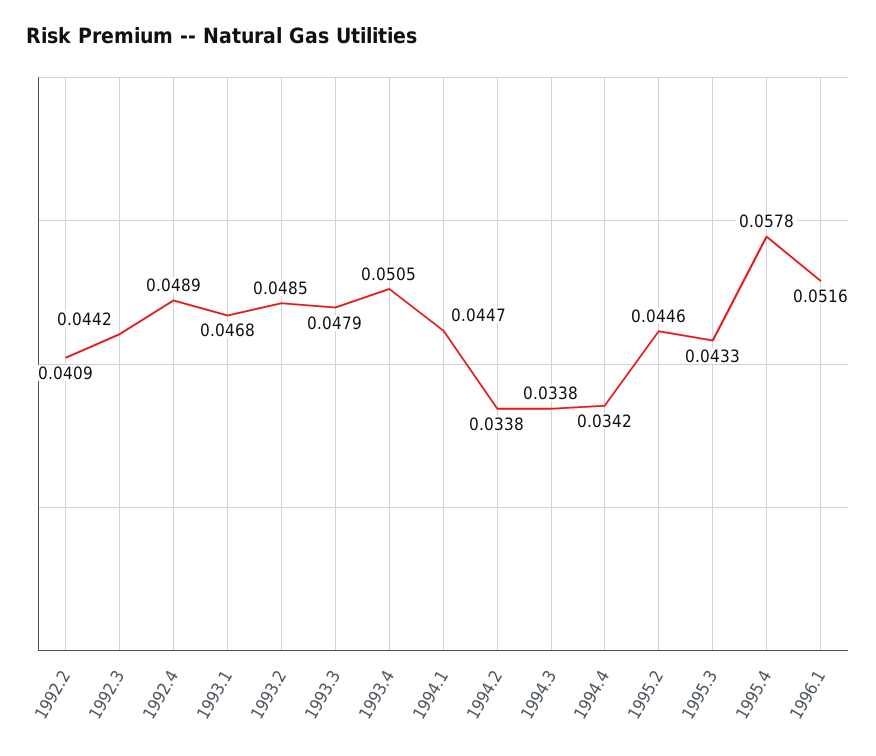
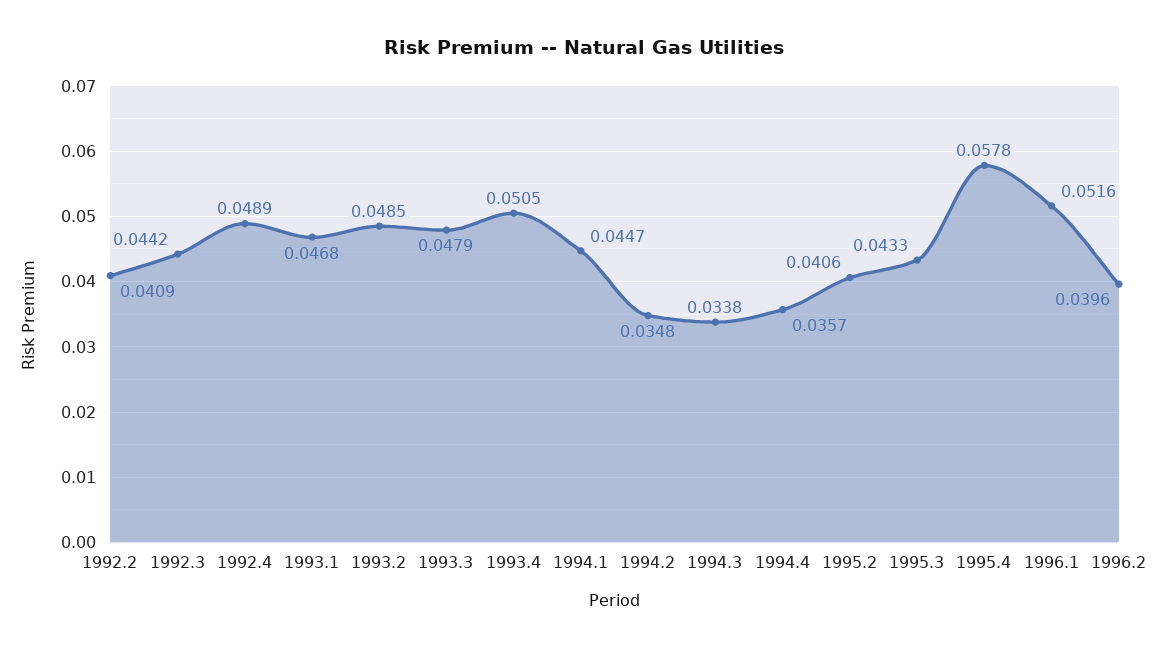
1994.2: 0.0338 -> 0.0348
1994.4: 0.0342 -> 0.0357
1995.2: 0.0446 -> 0.0406
1996.2: none -> 0.0396

